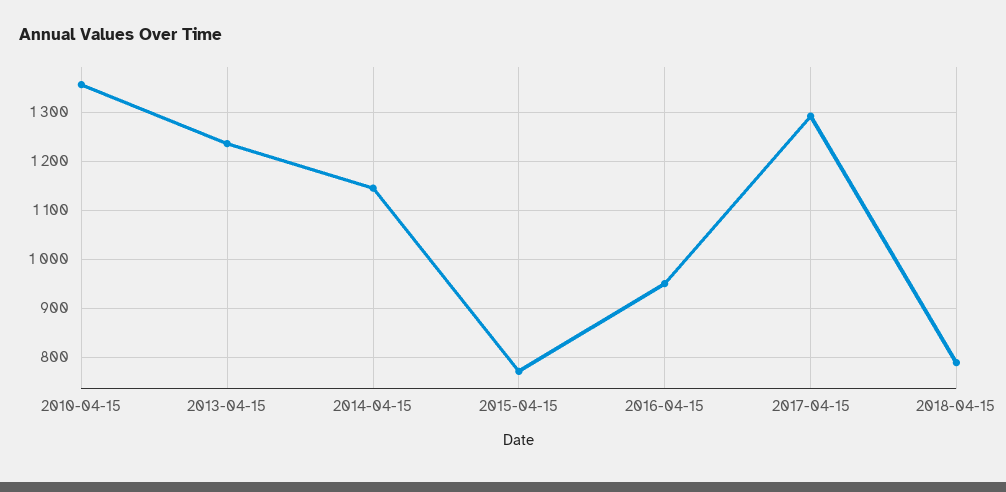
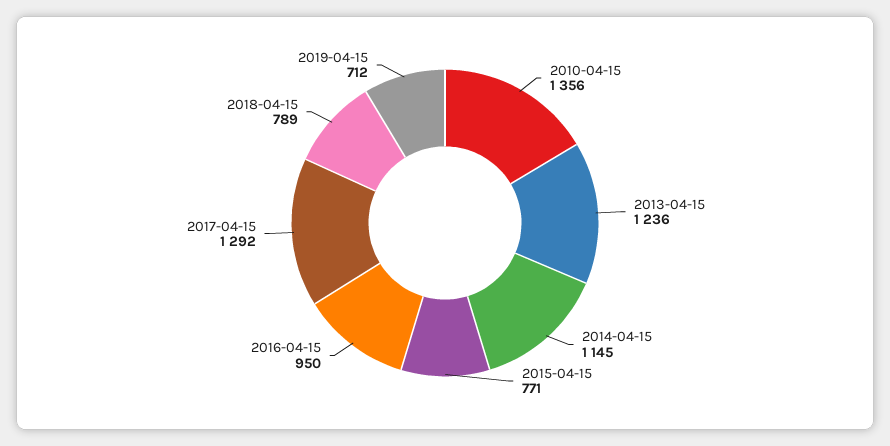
2019-04-15: none -> 712

